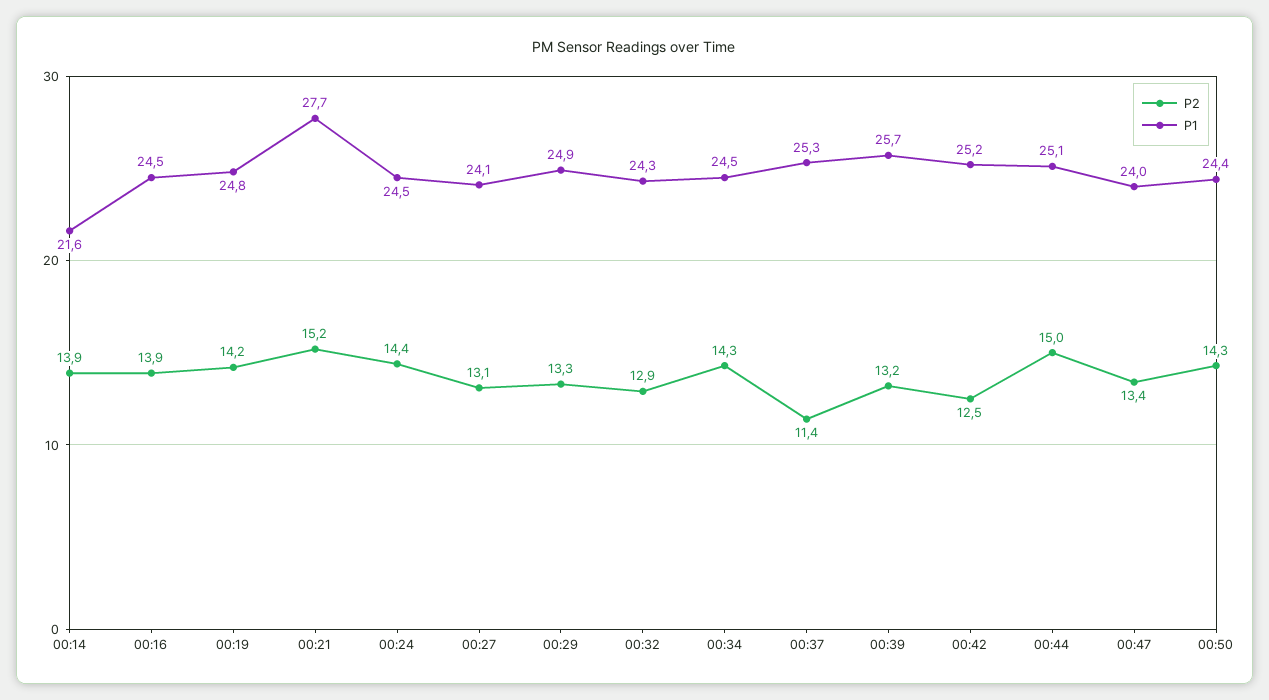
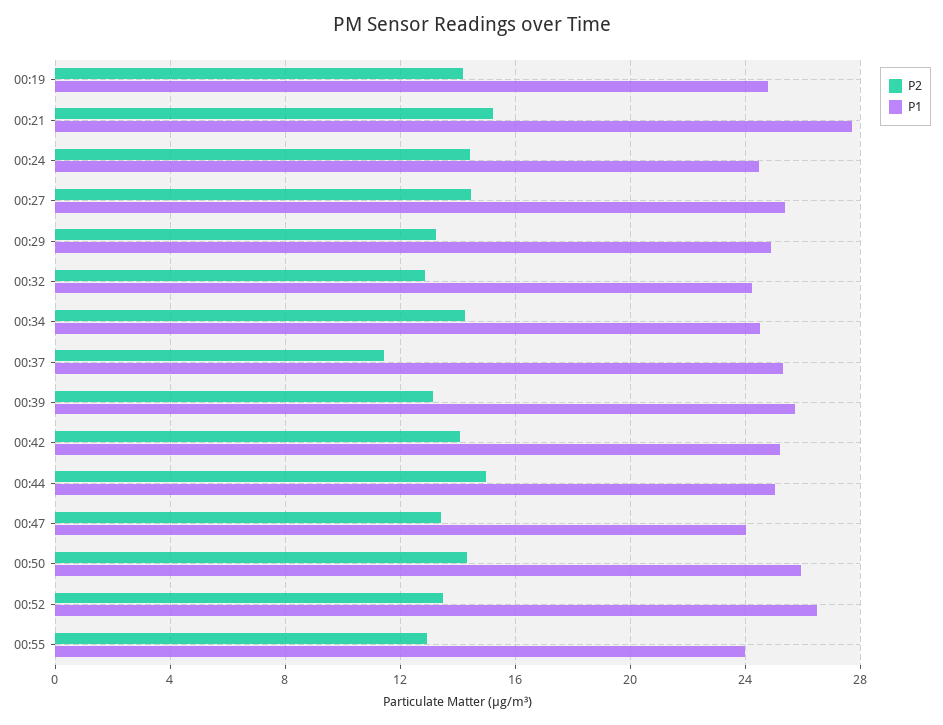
P2, 00:14: 13.9 -> none
P1, 00:14: 21.6 -> none
P2, 00:16: 13.9 -> none
P1, 00:16: 24.5 -> none
P2, 00:27: 13.1 -> 14.5
P1, 00:27: 24.1 -> 25.5
P2, 00:42: 12.5 -> 14
P1, 00:50: 24.4 -> 26
P2, 00:52: none -> 13.5
P1, 00:52: none -> 26.5
P2, 00:55: none -> 13
P1, 00:55: none -> 24

